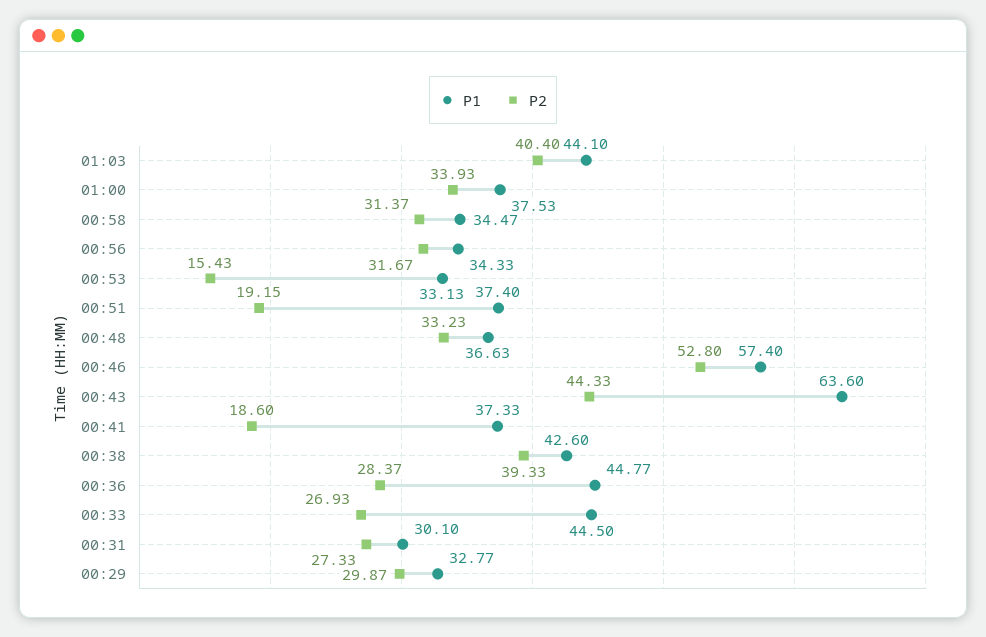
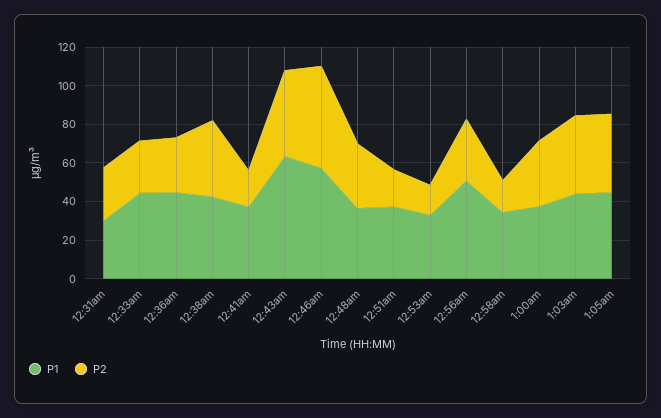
P2, 00:58: 31.37 -> 15
P1, 00:56: 34.33 -> 50
P1, 00:29: 32.77 -> none
P2, 00:29: 29.87 -> none
P1, 1:05am: none -> 45
P2, 1:05am: none -> 40

